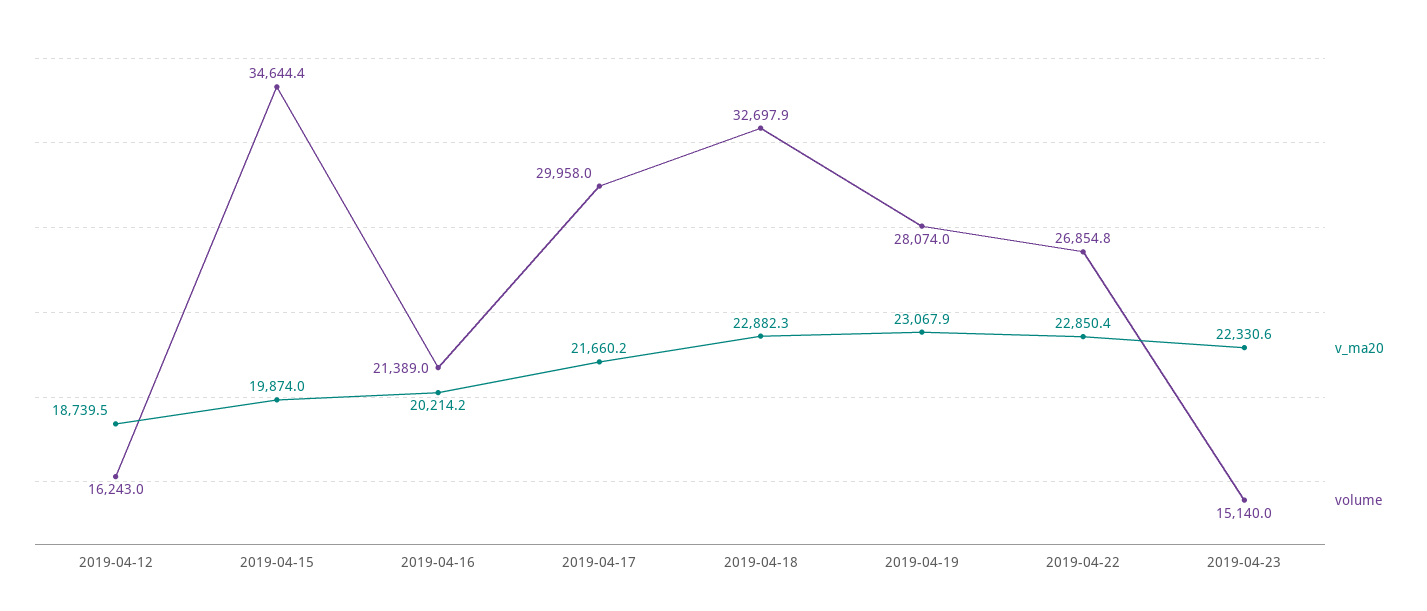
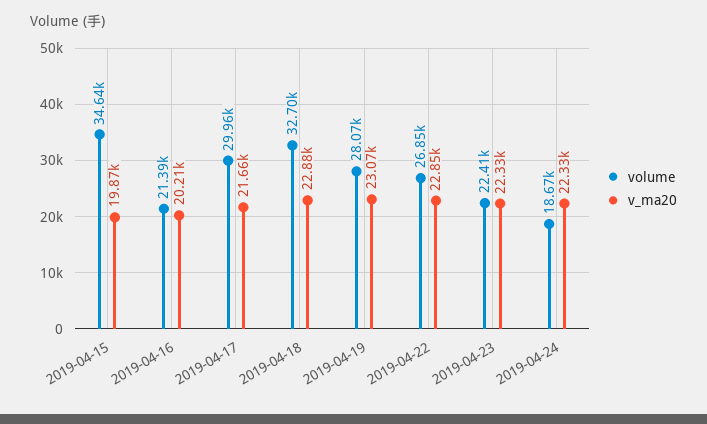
v_ma20, 2019-04-12: 18739.5 -> none
volume, 2019-04-12: 16243 -> none
volume, 2019-04-23: 15140 -> 22410
volume, 2019-04-24: none -> 18670
v_ma20, 2019-04-24: none -> 22330

